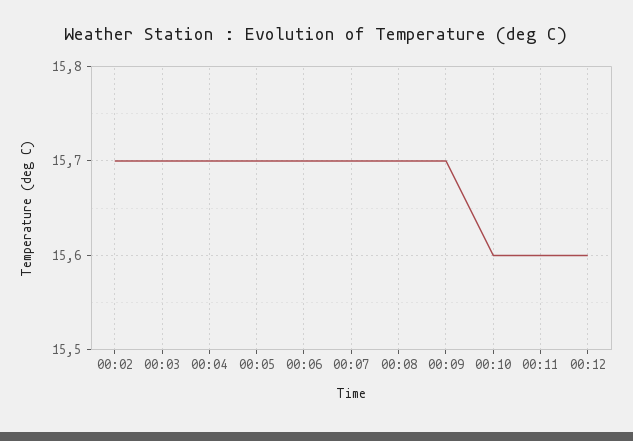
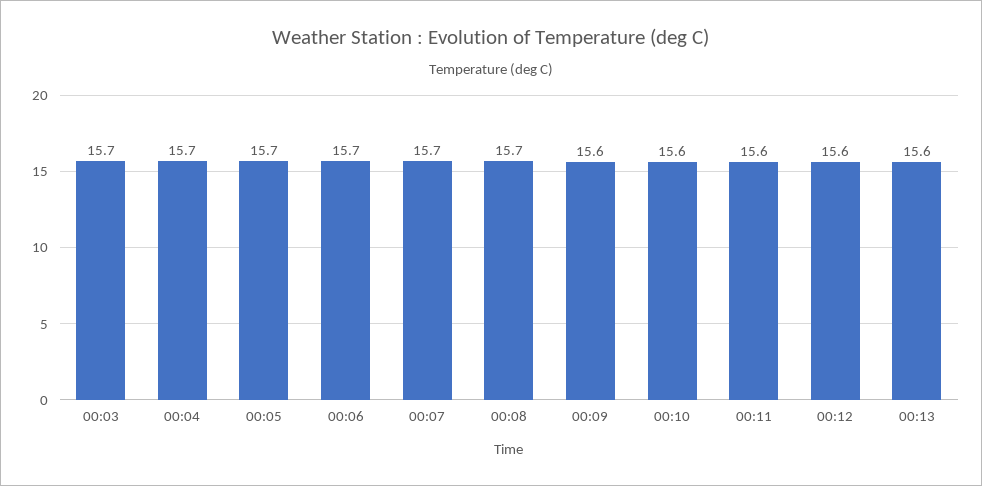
00:02: 15.7 -> none
00:09: 15.7 -> 15.6
00:13: none -> 15.6

